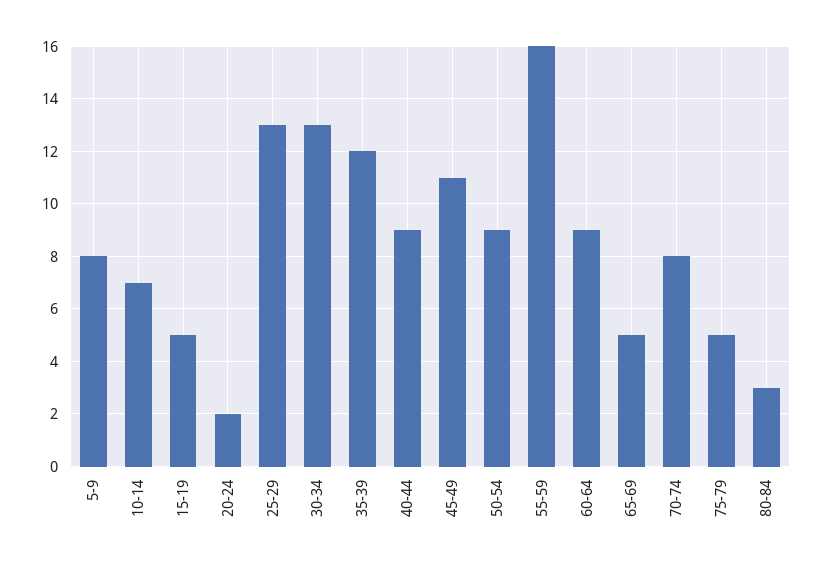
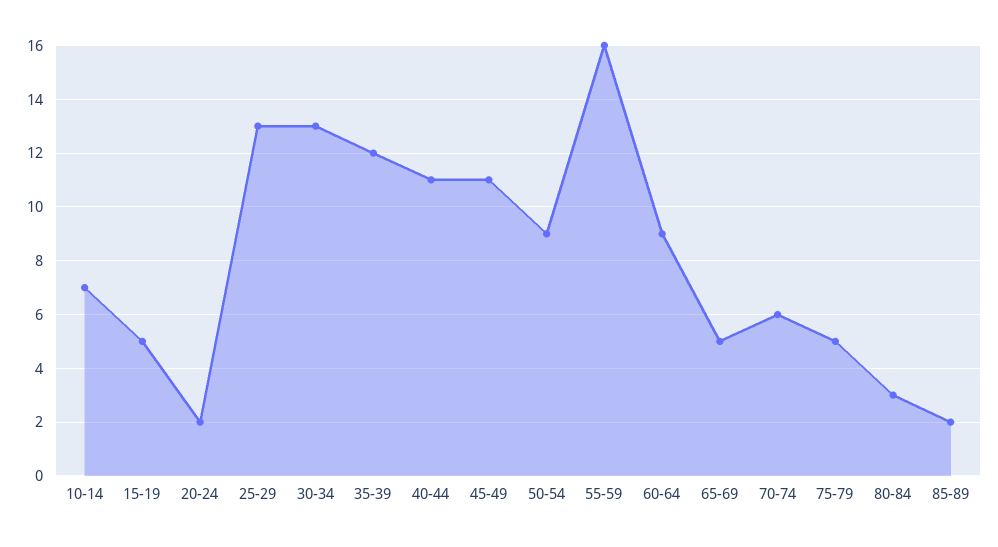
5-9: 8 -> none
40-44: 9 -> 11
70-74: 8 -> 6
85-89: none -> 2

